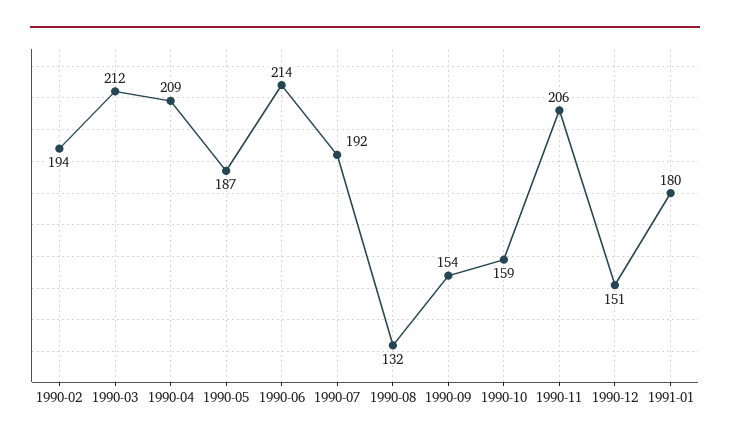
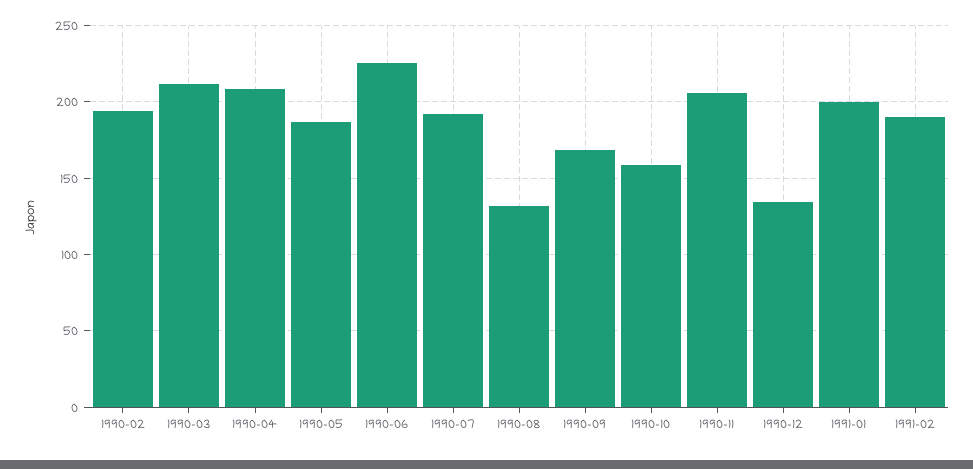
1990-06: 214 -> 225
1990-09: 154 -> 170
1990-12: 151 -> 135
1991-01: 180 -> 200
1991-02: none -> 190

